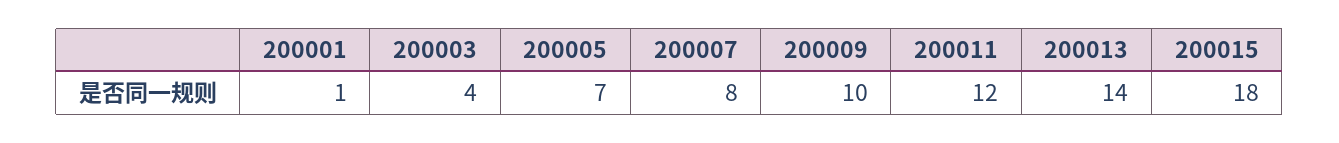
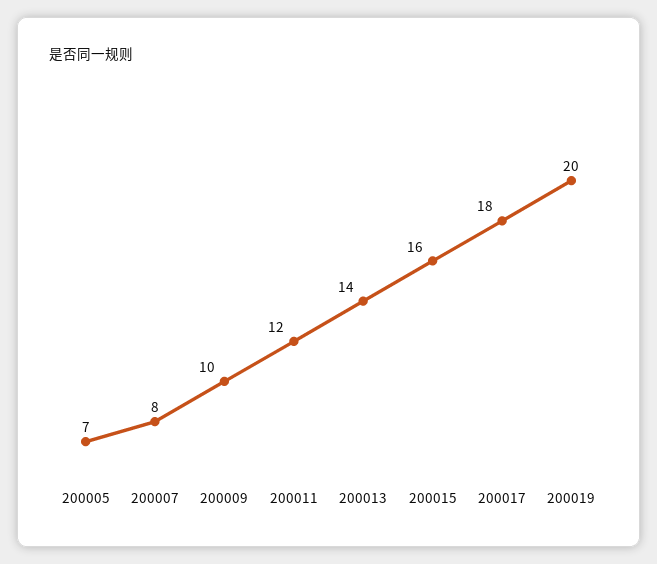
200001: 1 -> none
200003: 4 -> none
200015: 18 -> 16
200017: none -> 18
200019: none -> 20

